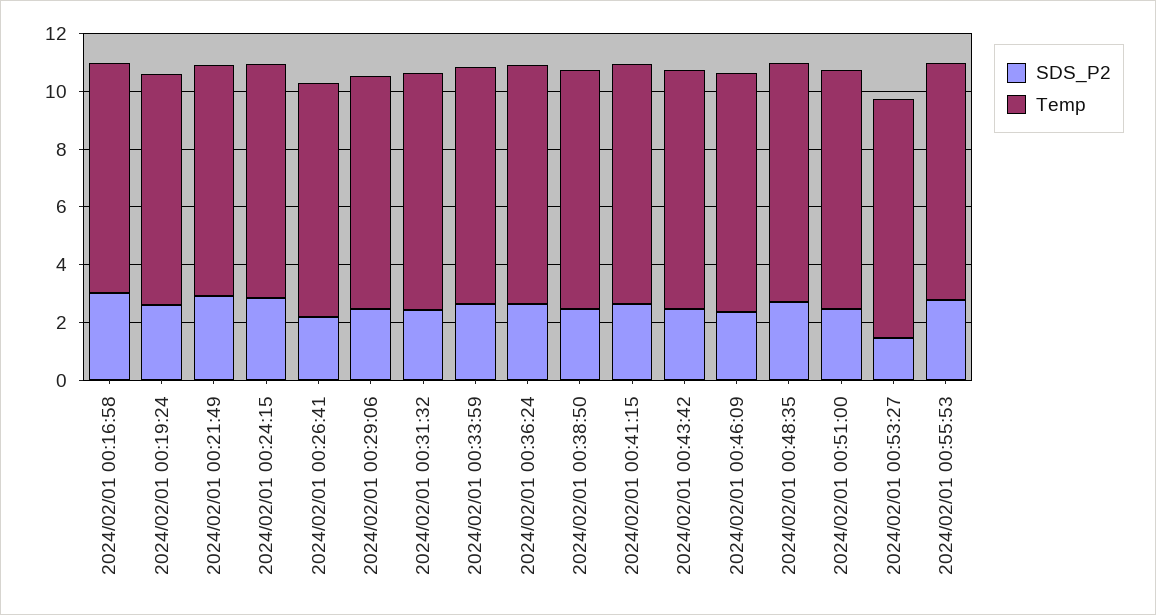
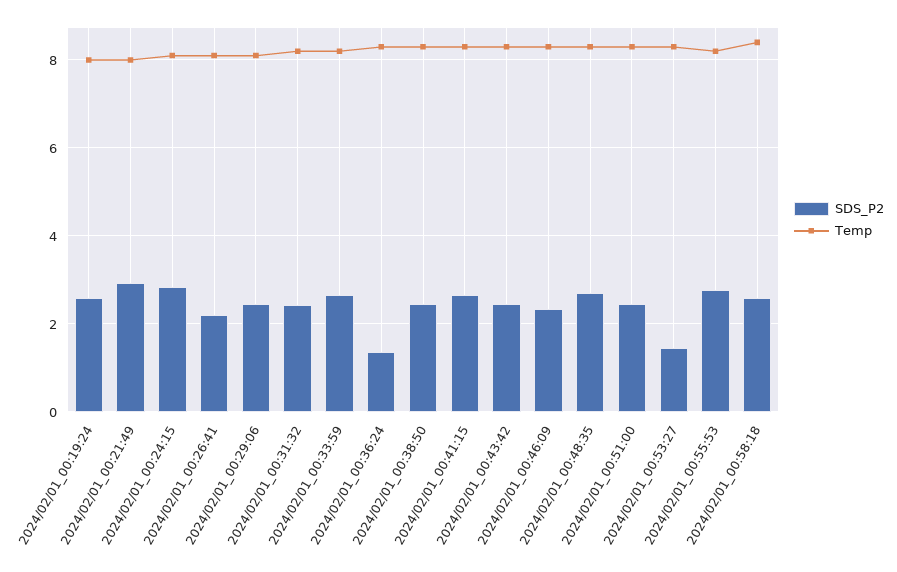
SDS_P2, 2024/02/01 00:16:58: 3 -> none
Temp, 2024/02/01 00:16:58: 8 -> none
SDS_P2, 2024/02/01 00:36:24: 2.5 -> 1.4
SDS_P2, 2024/02/01_00:58:18: none -> 2.6
Temp, 2024/02/01_00:58:18: none -> 8.4

